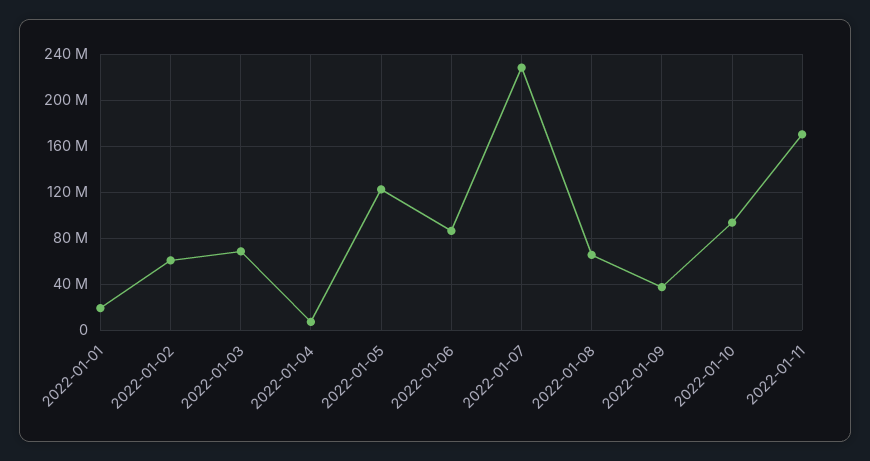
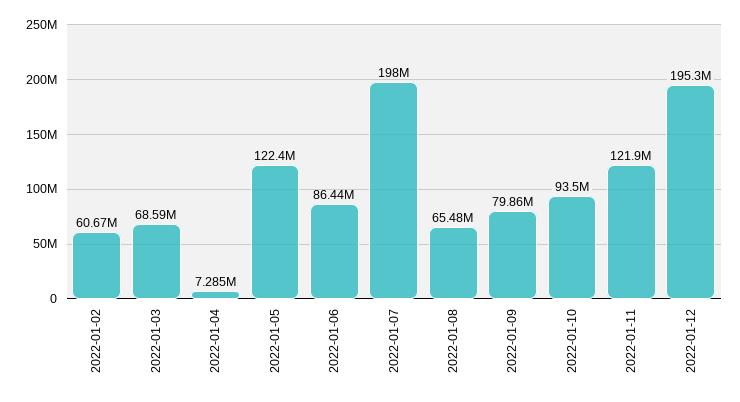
2022-01-01: 20000000 -> none
2022-01-07: 230000000 -> 198000000
2022-01-09: 40000000 -> 79860000
2022-01-11: 170000000 -> 121900000
2022-01-12: none -> 195300000

